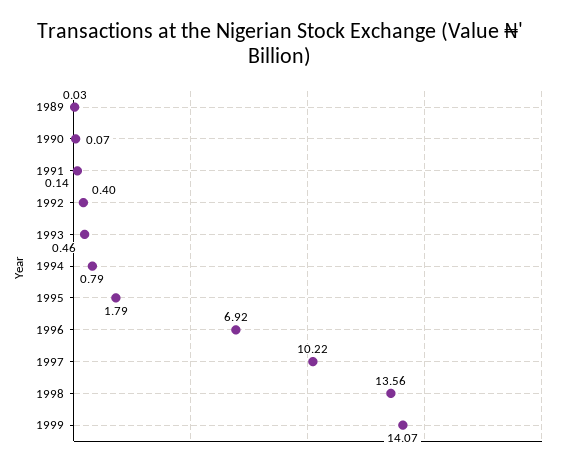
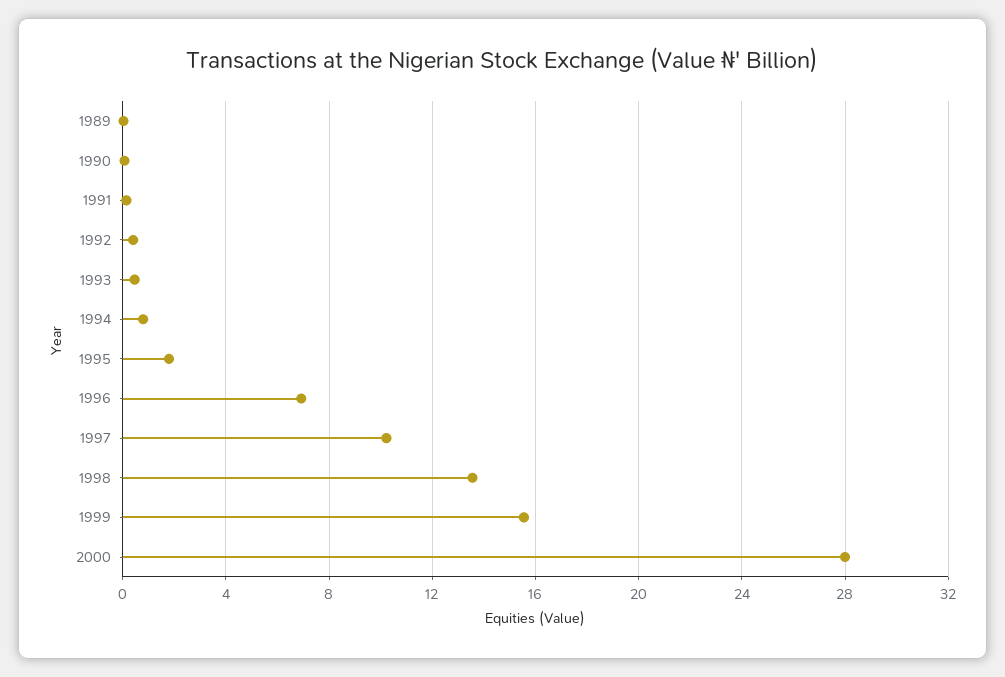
1999: 14.07 -> 15.5
2000: none -> 28

